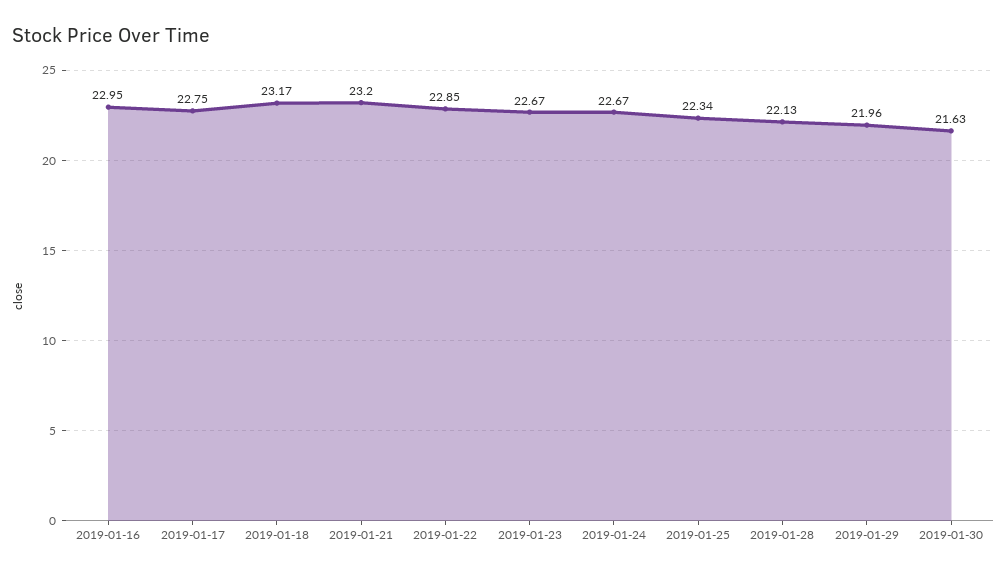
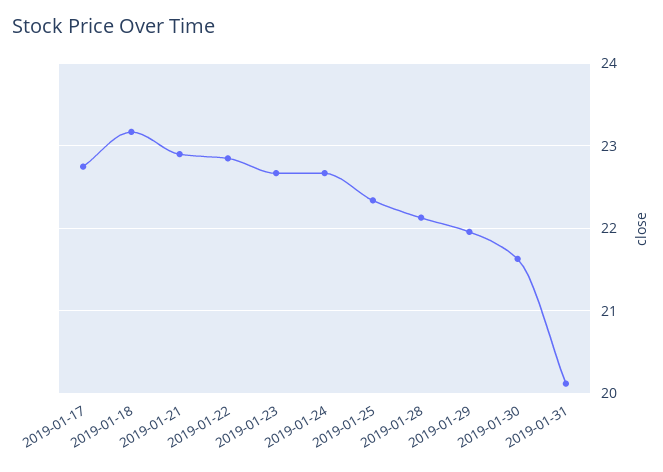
2019-01-16: 22.95 -> none
2019-01-21: 23.2 -> 22.9
2019-01-31: none -> 20.1

